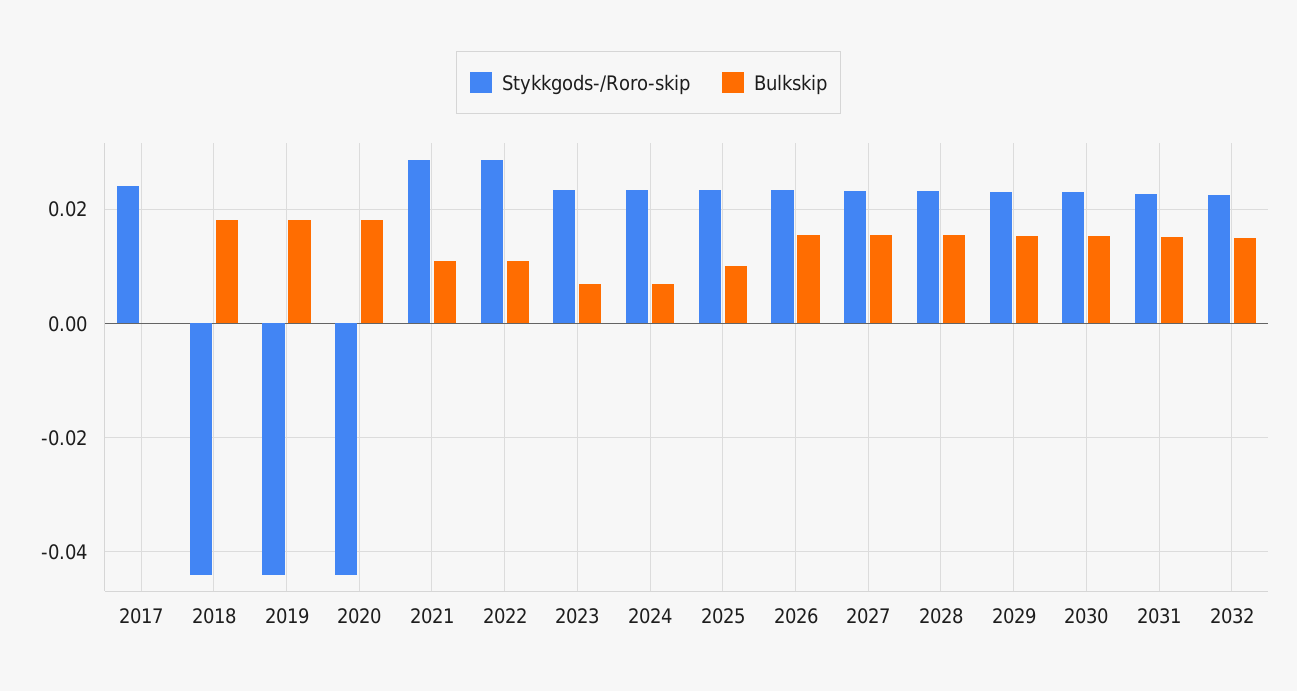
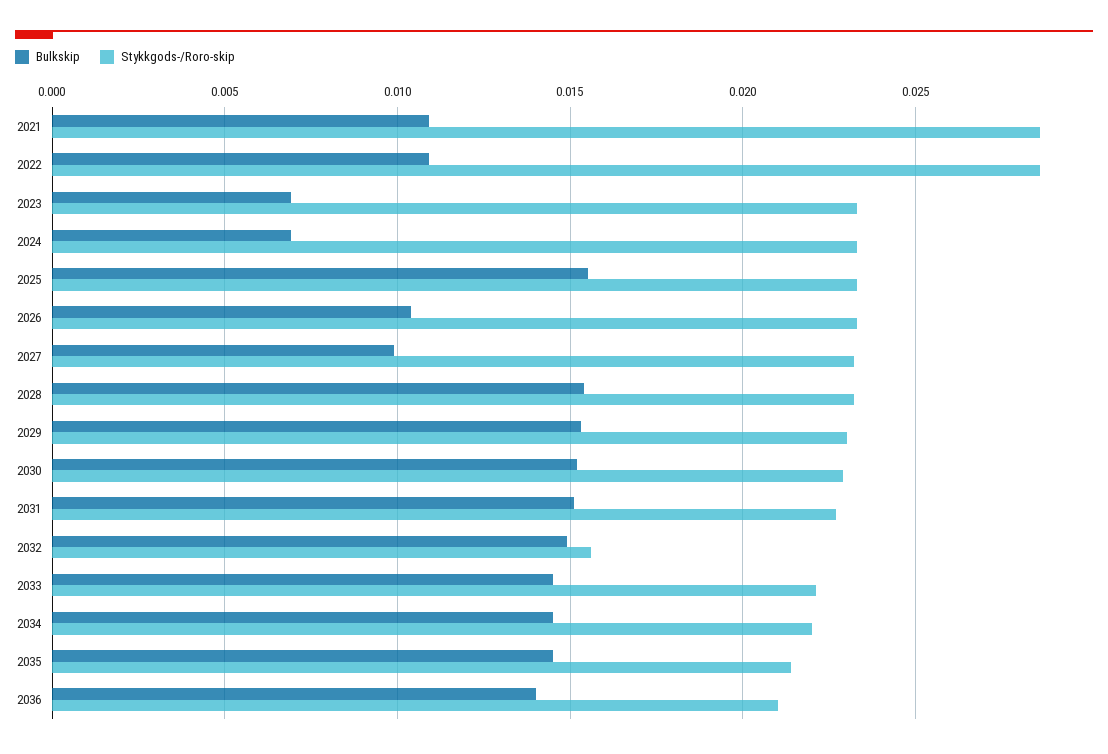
Stykkgods-/Roro-skip, 2017: 0.024 -> none
Bulkskip, 2017: 0 -> none
Stykkgods-/Roro-skip, 2018: -0.044 -> none
Bulkskip, 2018: 0.018 -> none
Stykkgods-/Roro-skip, 2019: -0.044 -> none
Bulkskip, 2019: 0.018 -> none
Stykkgods-/Roro-skip, 2020: -0.044 -> none
Bulkskip, 2020: 0.018 -> none
Bulkskip, 2025: 0.01 -> 0.0155
Bulkskip, 2026: 0.016 -> 0.0105
Bulkskip, 2027: 0.016 -> 0.01
Stykkgods-/Roro-skip, 2032: 0.022 -> 0.0155
Bulkskip, 2033: none -> 0.0145
Stykkgods-/Roro-skip, 2033: none -> 0.022
Bulkskip, 2034: none -> 0.0145
Stykkgods-/Roro-skip, 2034: none -> 0.022
Bulkskip, 2035: none -> 0.0145
Stykkgods-/Roro-skip, 2035: none -> 0.0215
Bulkskip, 2036: none -> 0.014
Stykkgods-/Roro-skip, 2036: none -> 0.021

